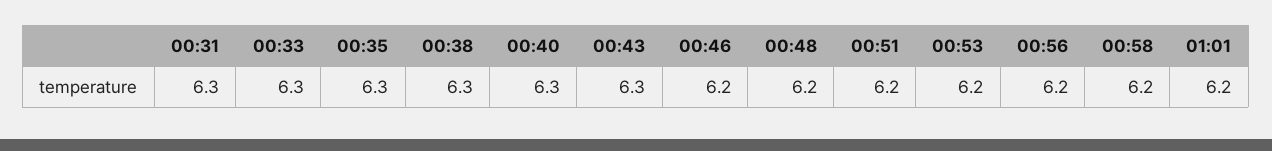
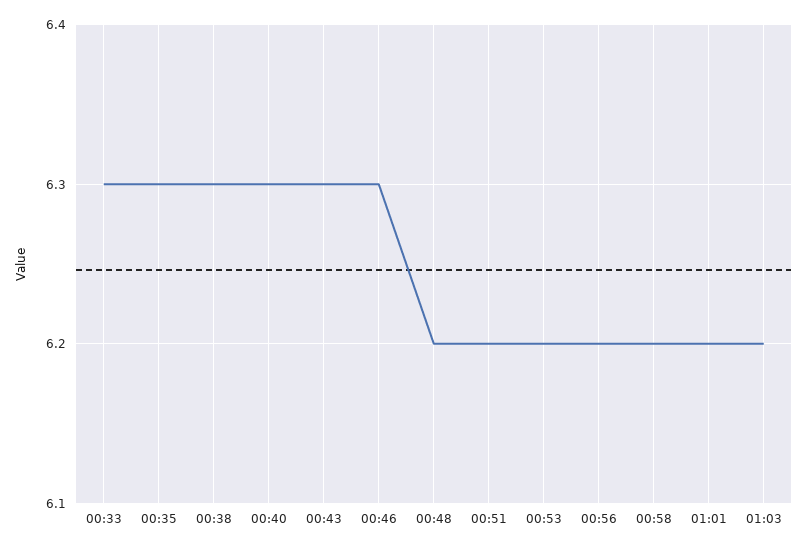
00:31: 6.3 -> none
00:46: 6.2 -> 6.3
01:03: none -> 6.2

